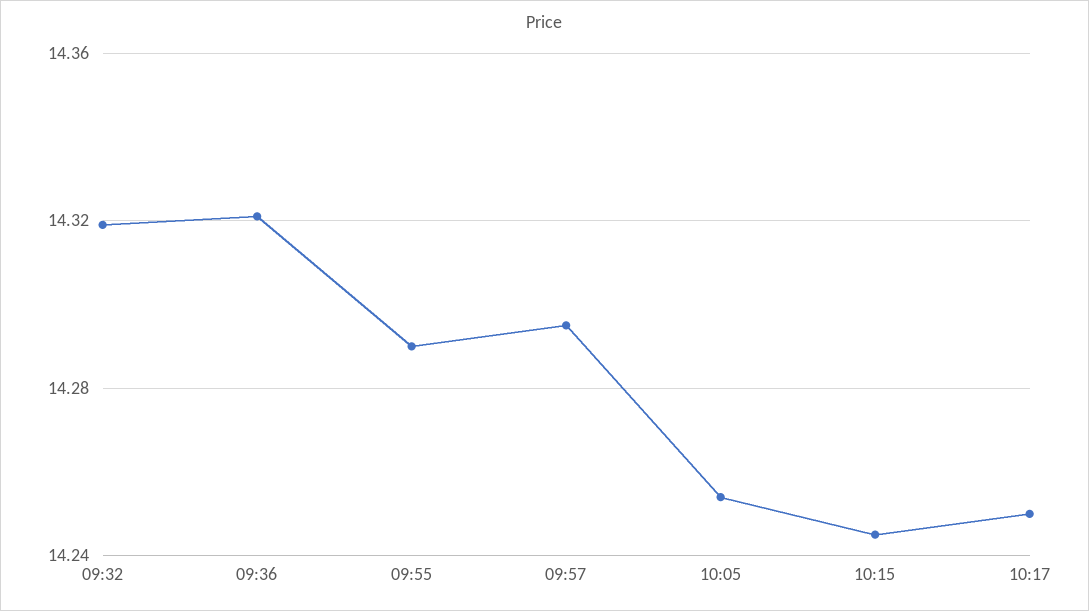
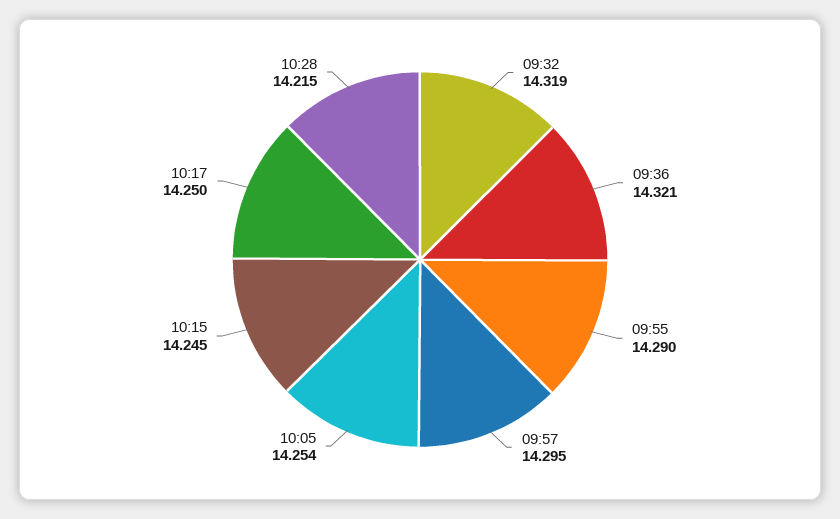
10:28: none -> 14.215

